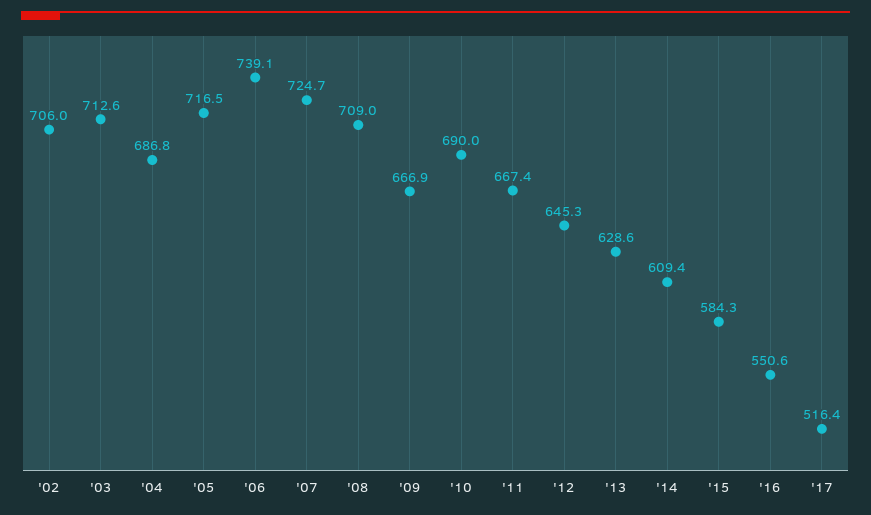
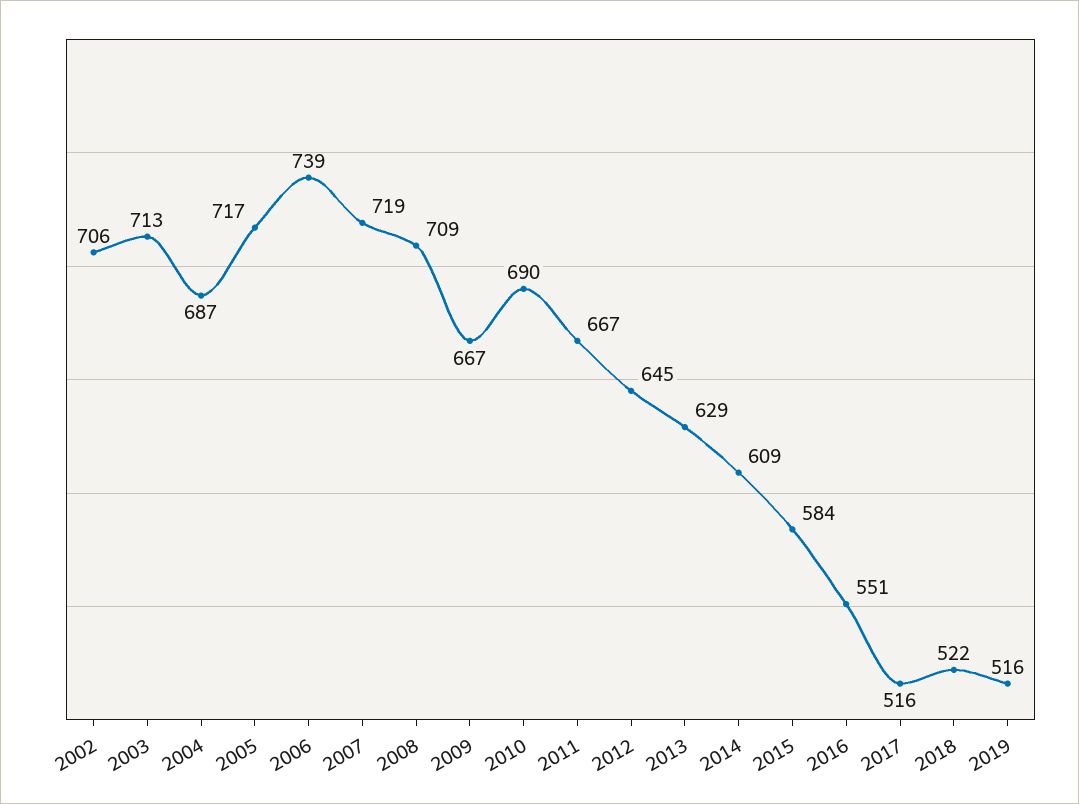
'07: 724.7 -> 719
2018: none -> 522
2019: none -> 516

